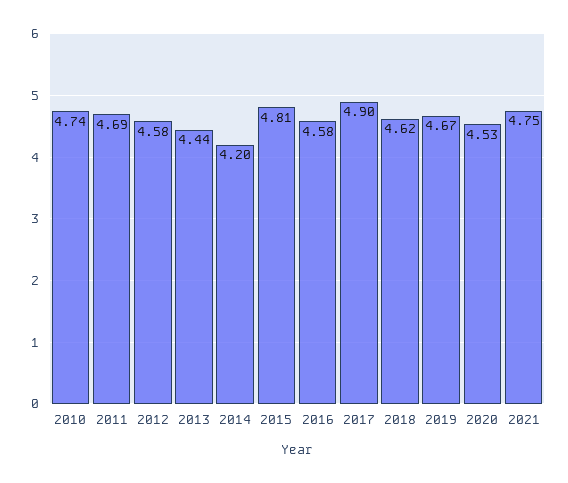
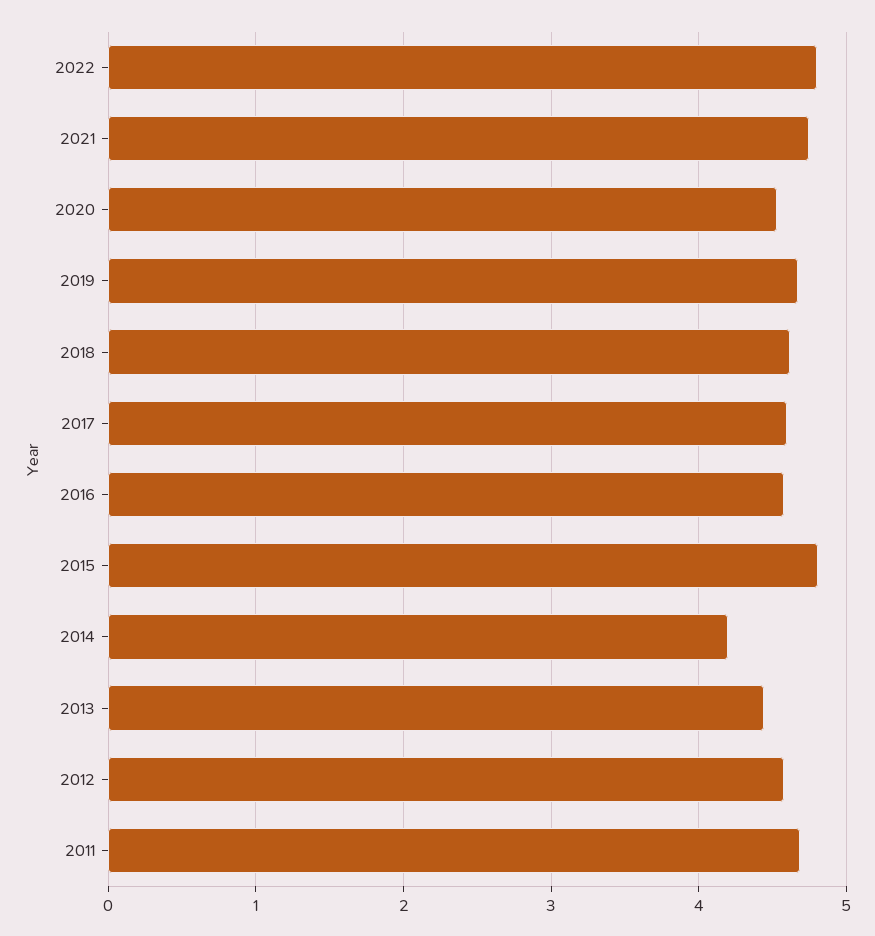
2010: 4.74 -> none
2017: 4.9 -> 4.6
2022: none -> 4.8

